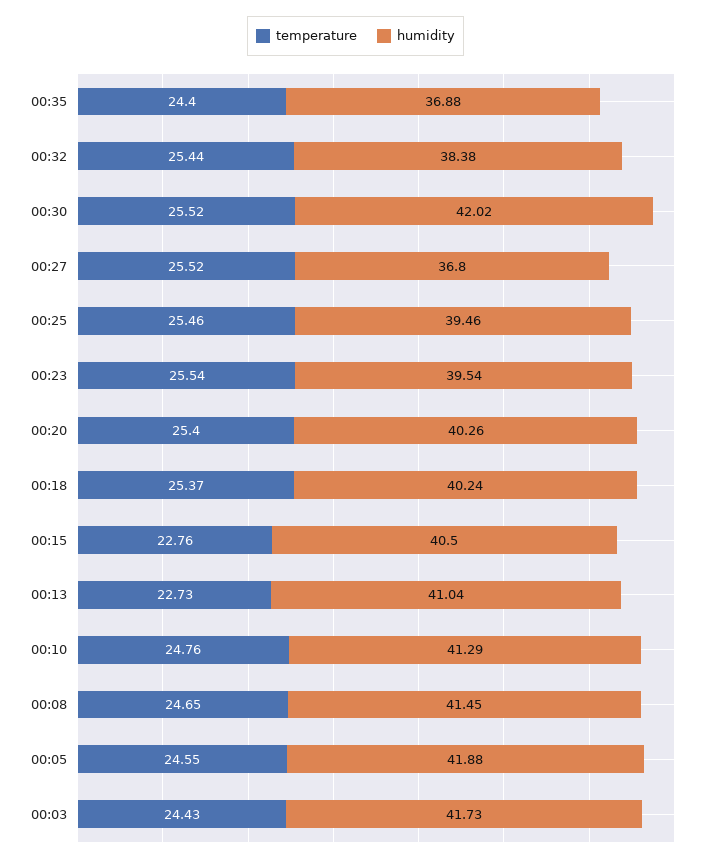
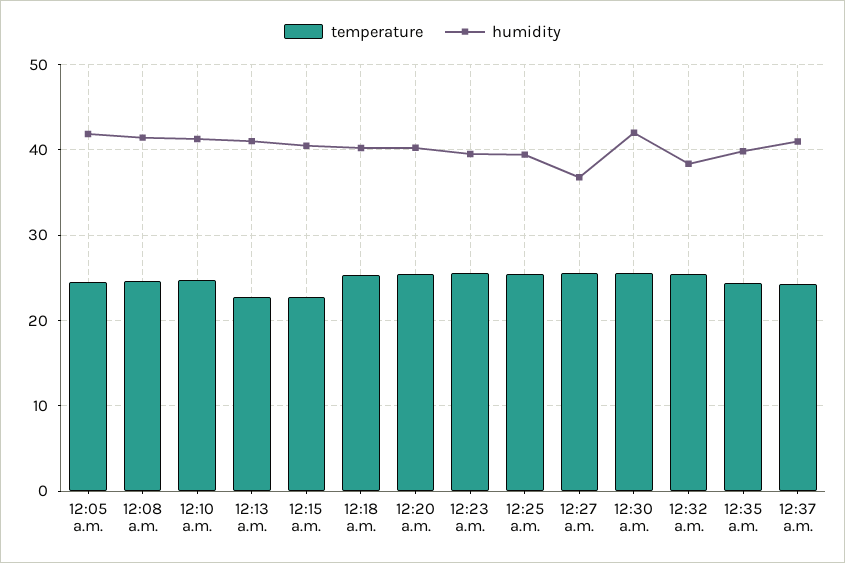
humidity, 00:35: 36.88 -> 40
temperature, 00:03: 24.43 -> none
humidity, 00:03: 41.73 -> none
temperature, 12:37 a.m.: none -> 24
humidity, 12:37 a.m.: none -> 41

